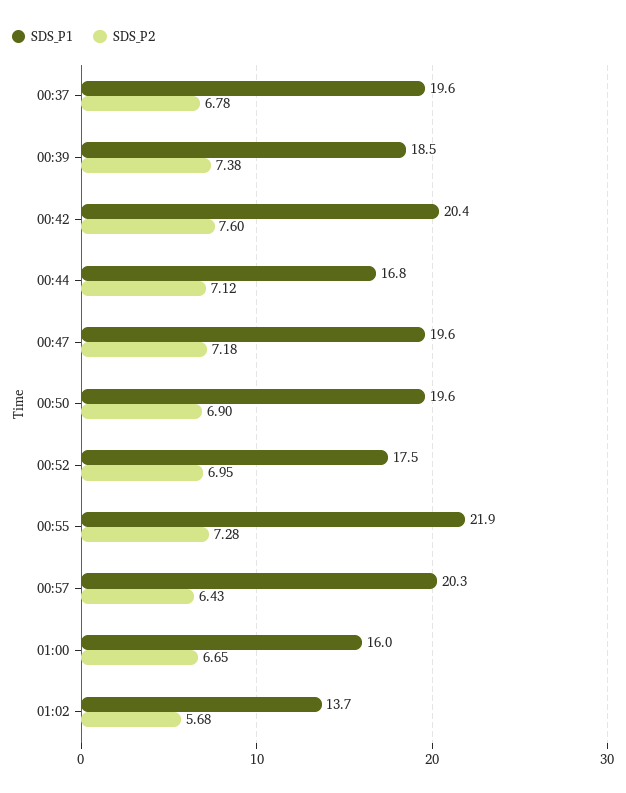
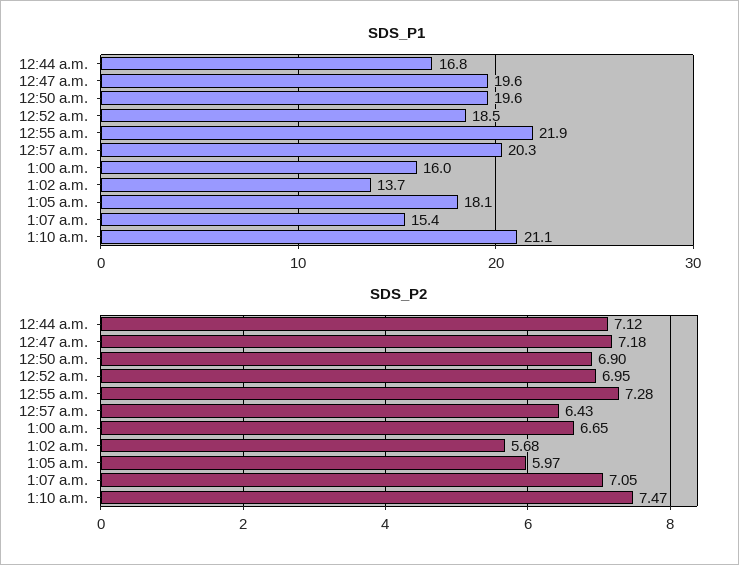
SDS_P1, 00:37: 19.6 -> none
SDS_P2, 00:37: 6.78 -> none
SDS_P1, 00:39: 18.5 -> none
SDS_P2, 00:39: 7.38 -> none
SDS_P1, 00:42: 20.4 -> none
SDS_P2, 00:42: 7.6 -> none
SDS_P1, 00:52: 17.5 -> 18.5
SDS_P1, 1:05 a.m.: none -> 18.1
SDS_P1, 1:07 a.m.: none -> 15.4
SDS_P1, 1:10 a.m.: none -> 21.1
SDS_P2, 1:05 a.m.: none -> 5.97
SDS_P2, 1:07 a.m.: none -> 7.05
SDS_P2, 1:10 a.m.: none -> 7.47

